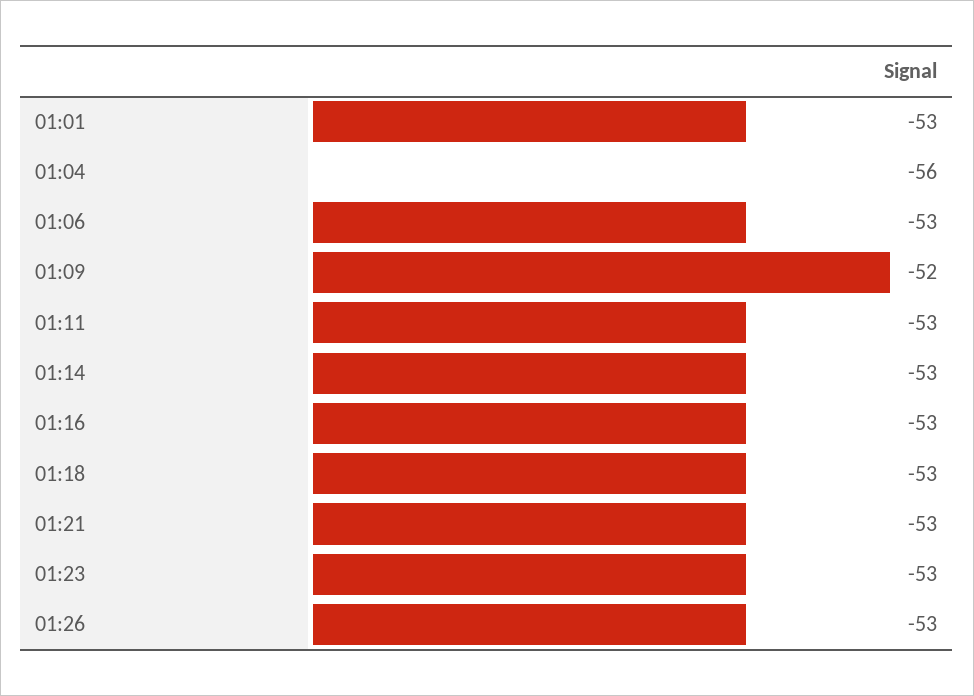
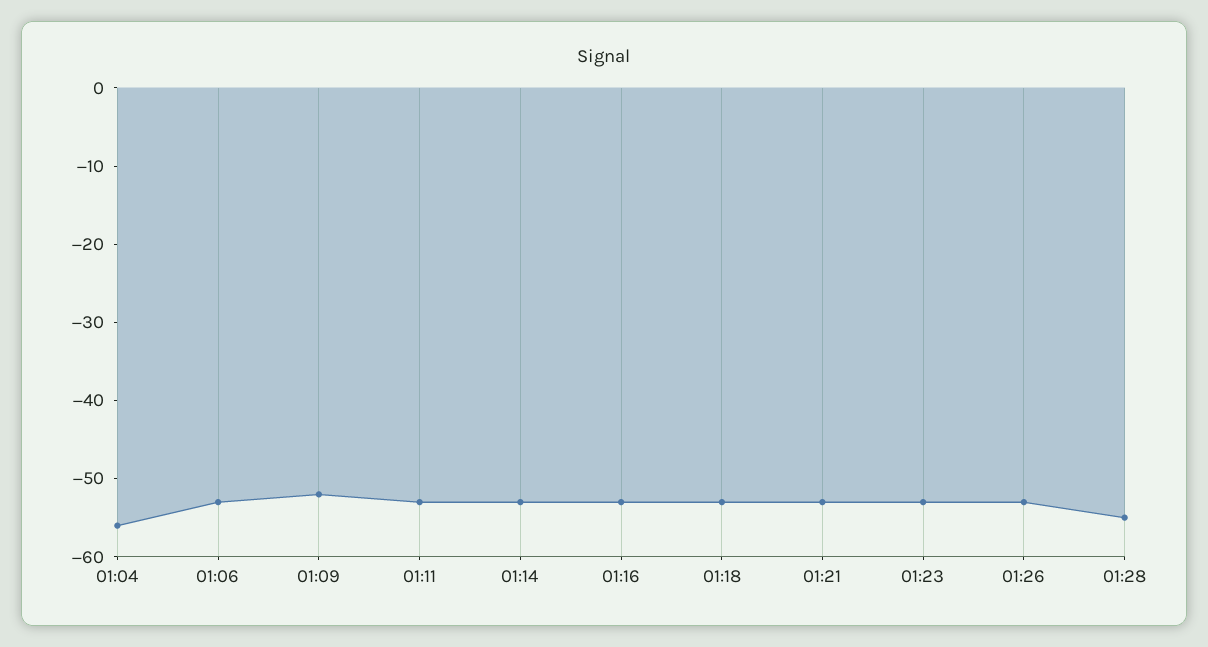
01:01: -53 -> none
01:28: none -> -55

